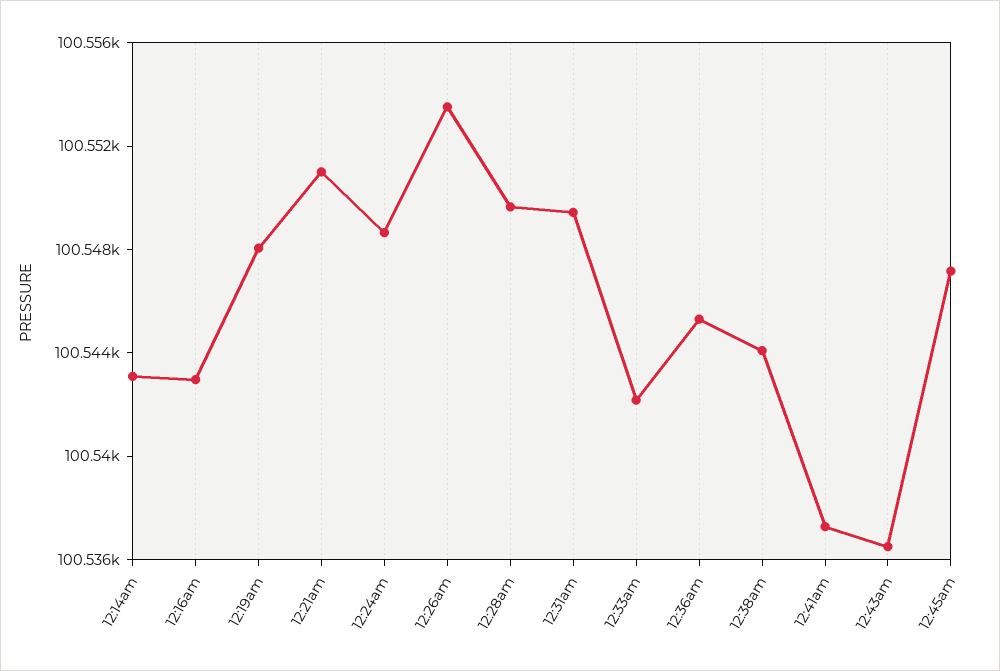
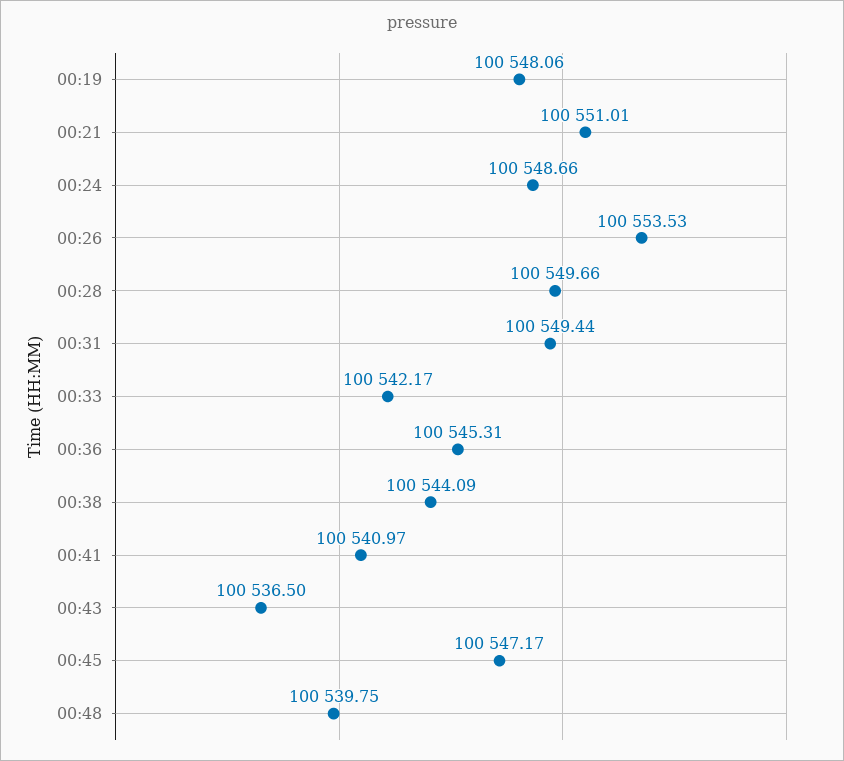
12:14am: 100543 -> none
12:16am: 100543 -> none
12:41am: 100537 -> 100540.97
00:48: none -> 100539.75

